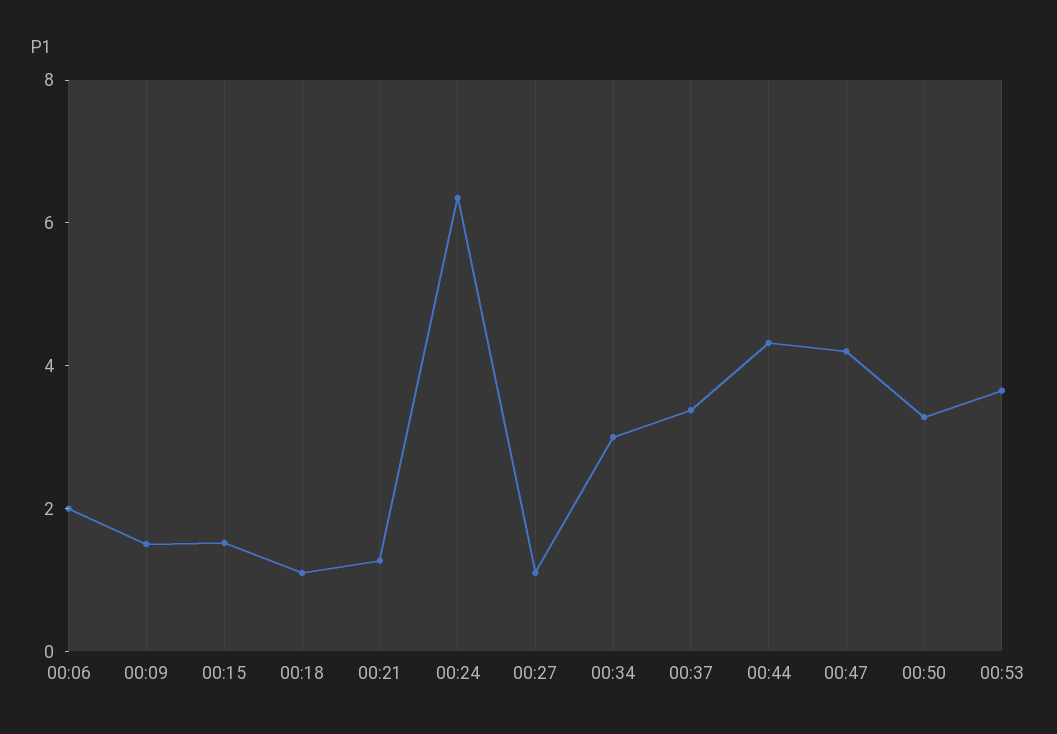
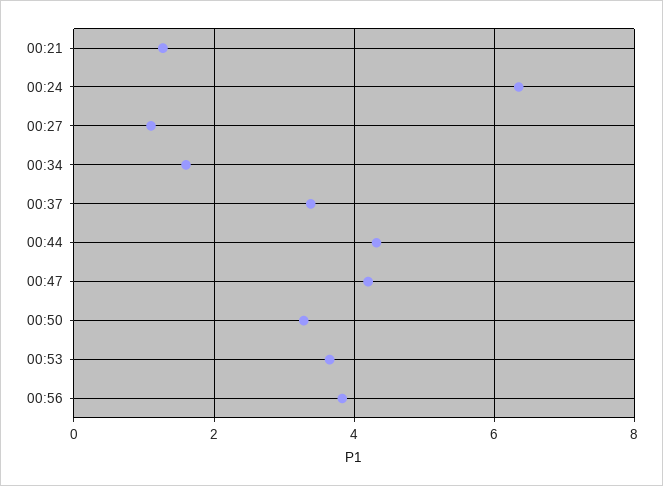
00:06: 2 -> none
00:09: 1.5 -> none
00:15: 1.5 -> none
00:18: 1 -> none
00:34: 3 -> 1.6
00:56: none -> 3.8

